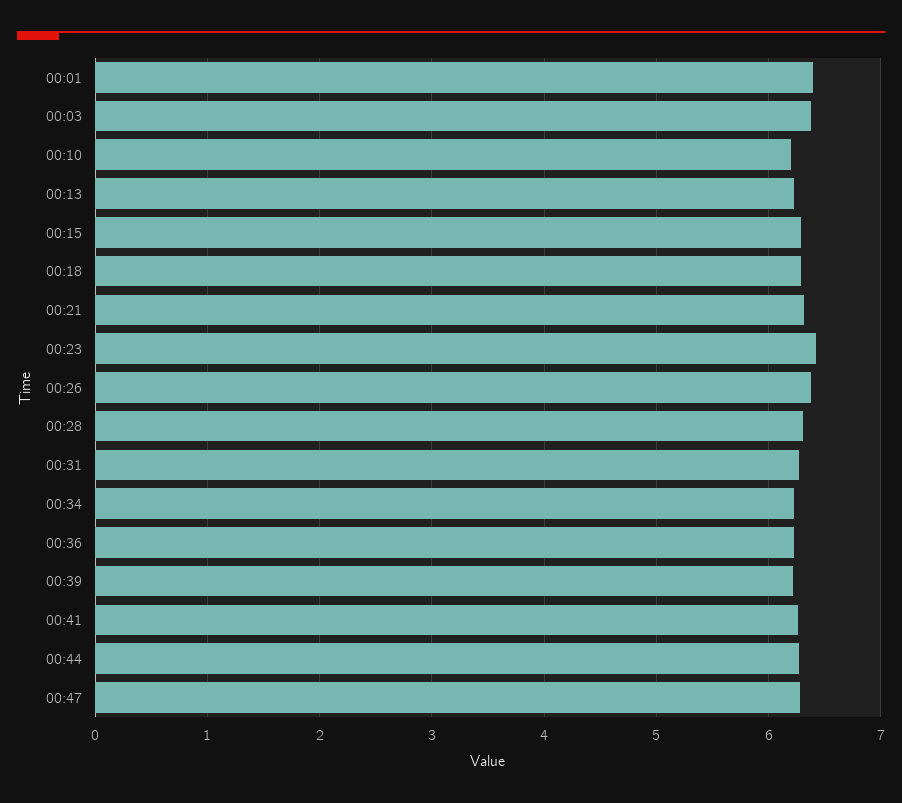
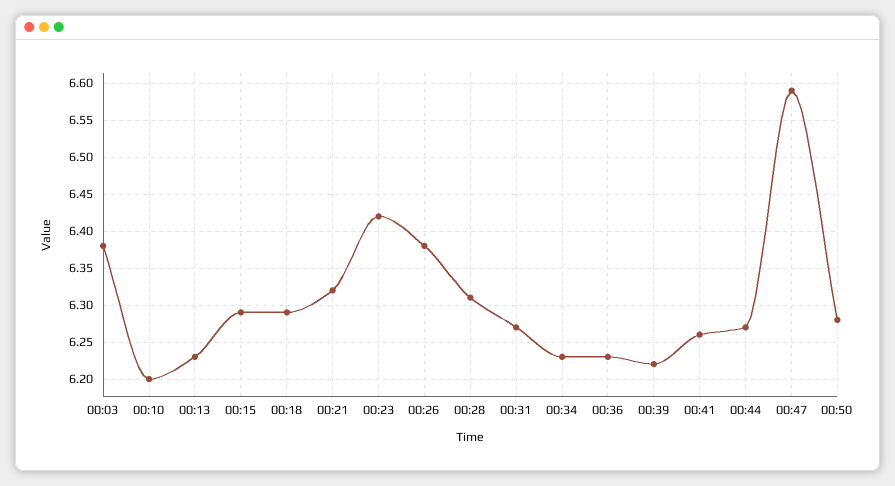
00:01: 6.4 -> none
00:47: 6.3 -> 6.59
00:50: none -> 6.28

